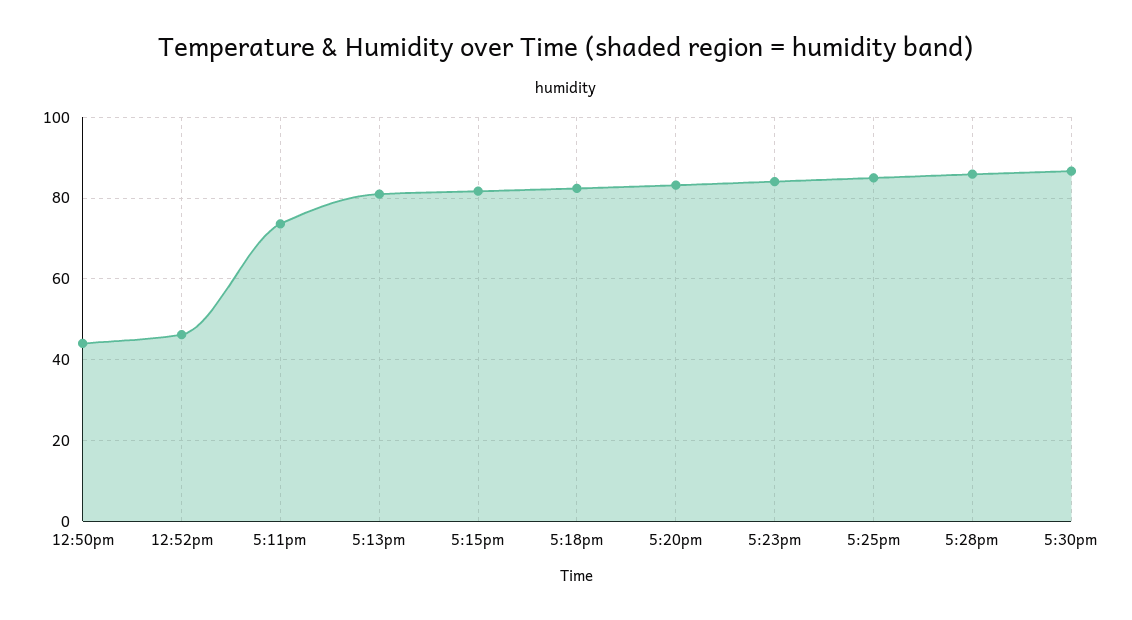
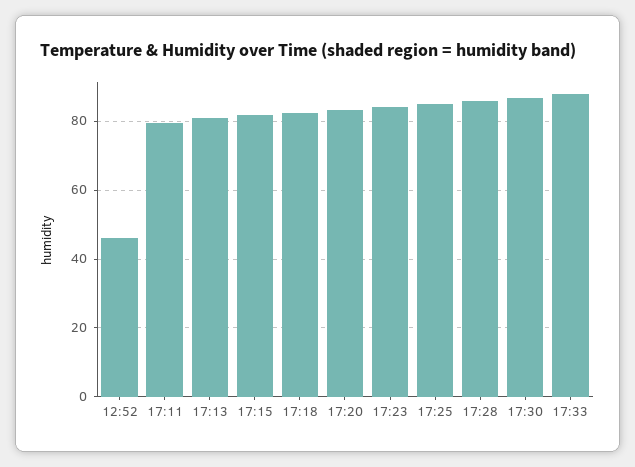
12:50pm: 44 -> none
5:11pm: 74 -> 80
17:33: none -> 88

